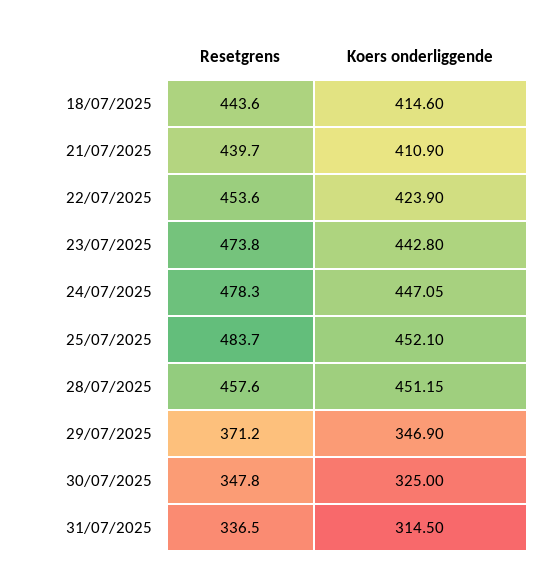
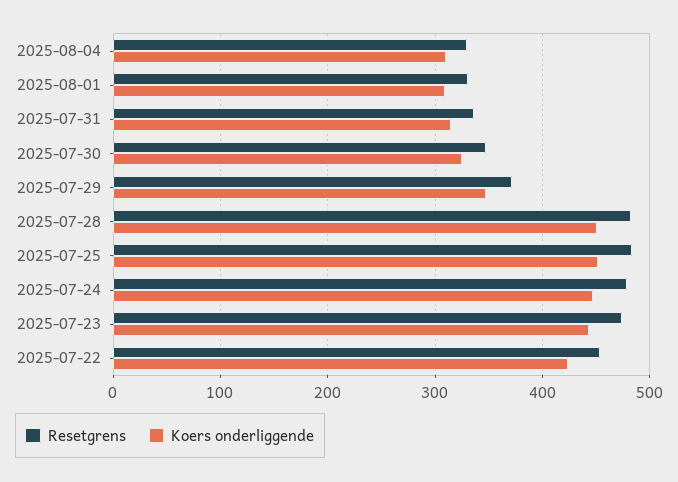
Resetgrens, 18/07/2025: 443.6 -> none
Koers onderliggende, 18/07/2025: 414.6 -> none
Resetgrens, 21/07/2025: 439.7 -> none
Koers onderliggende, 21/07/2025: 410.9 -> none
Resetgrens, 28/07/2025: 457.6 -> 480
Resetgrens, 2025-08-04: none -> 330
Koers onderliggende, 2025-08-04: none -> 310
Resetgrens, 2025-08-01: none -> 330
Koers onderliggende, 2025-08-01: none -> 310

